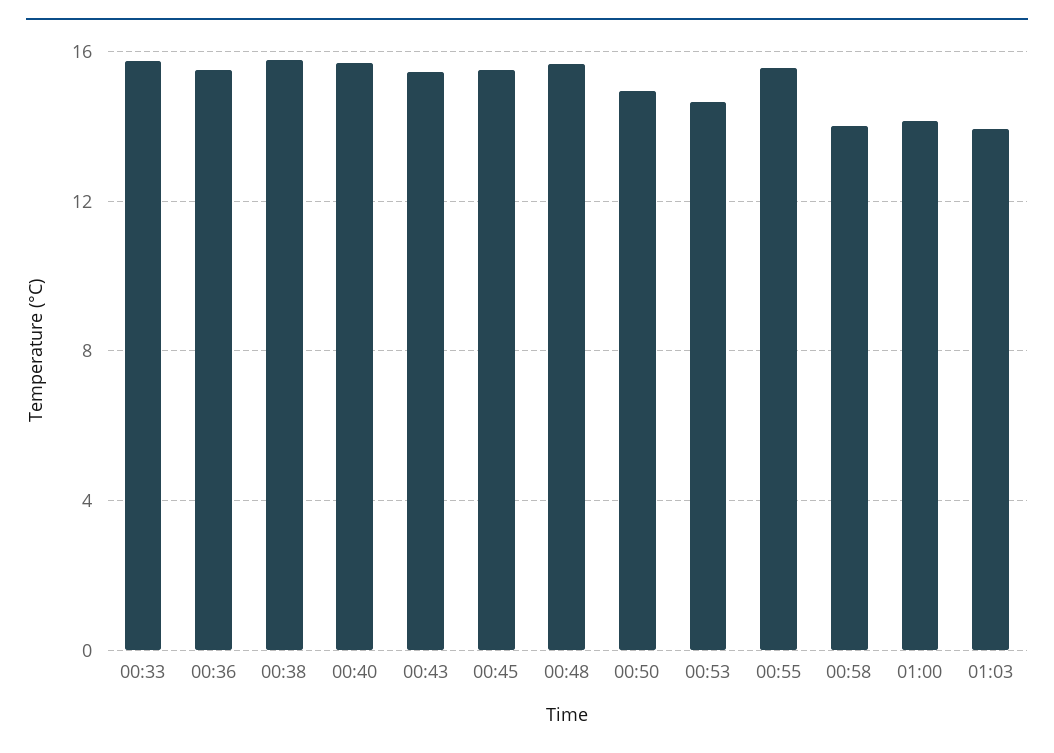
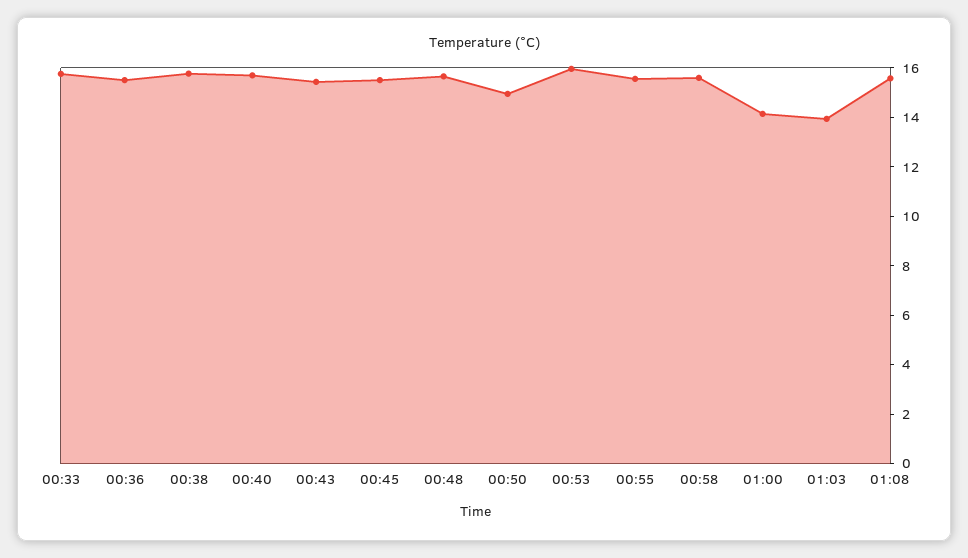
00:53: 14.5 -> 16
00:58: 14 -> 15.5
01:08: none -> 15.5

